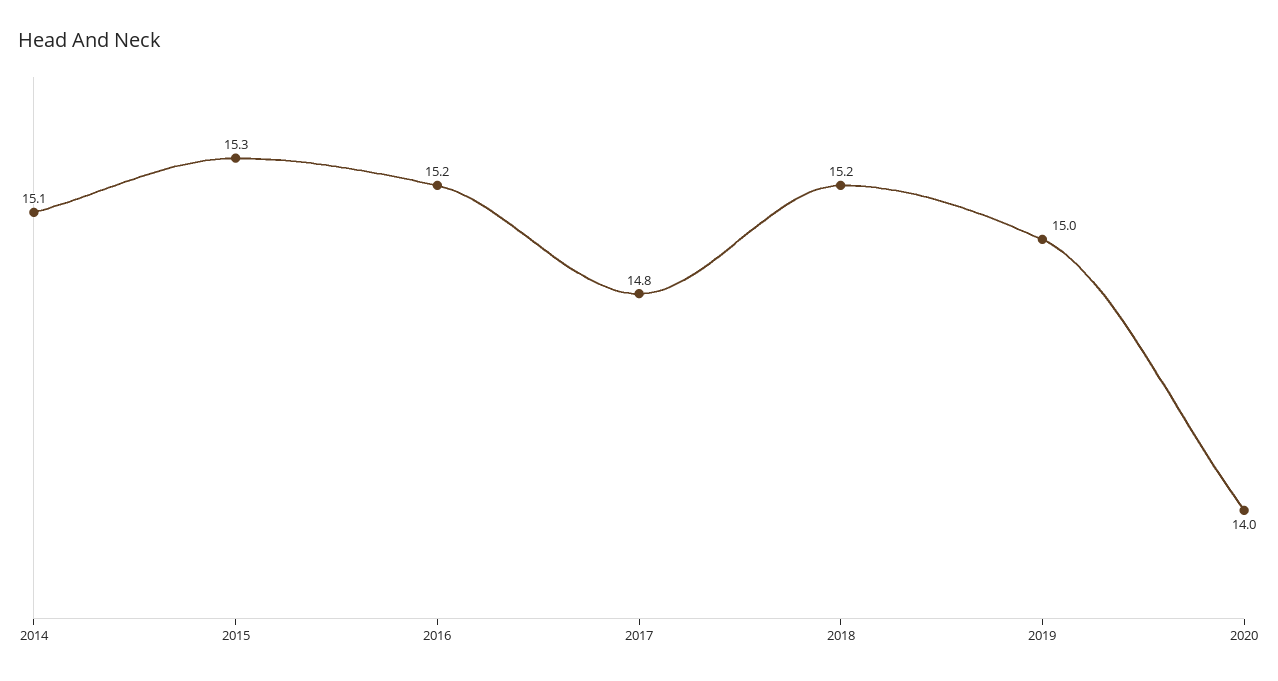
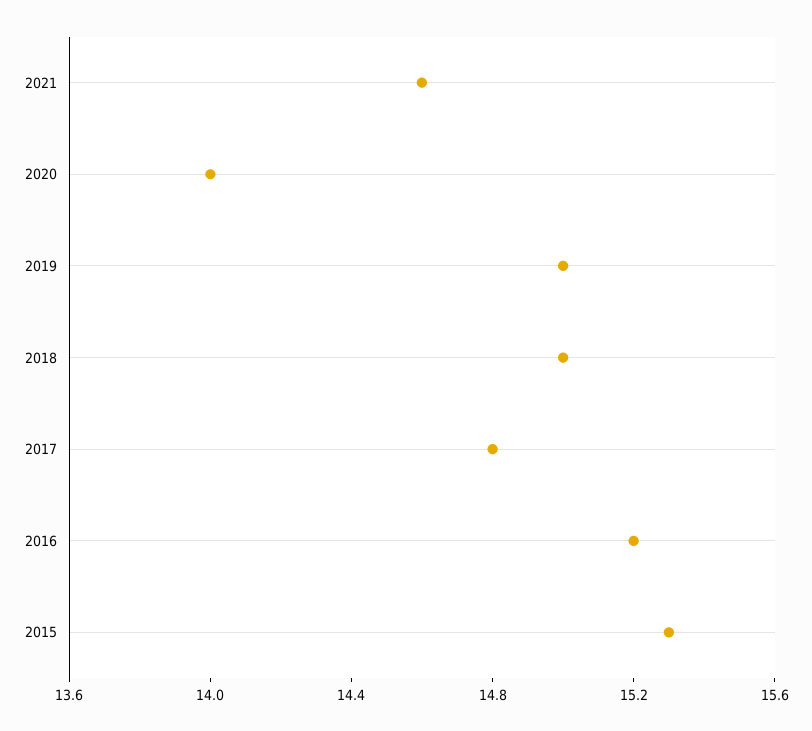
2014: 15.1 -> none
2018: 15.2 -> 15
2021: none -> 14.6

